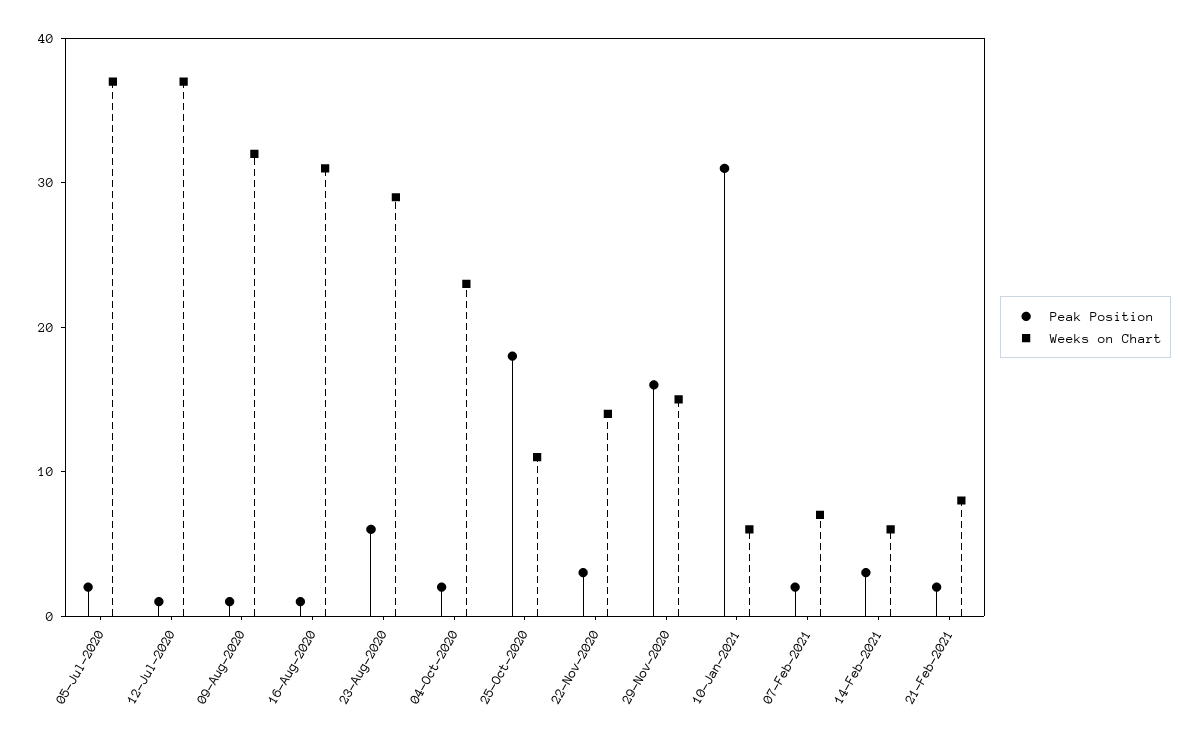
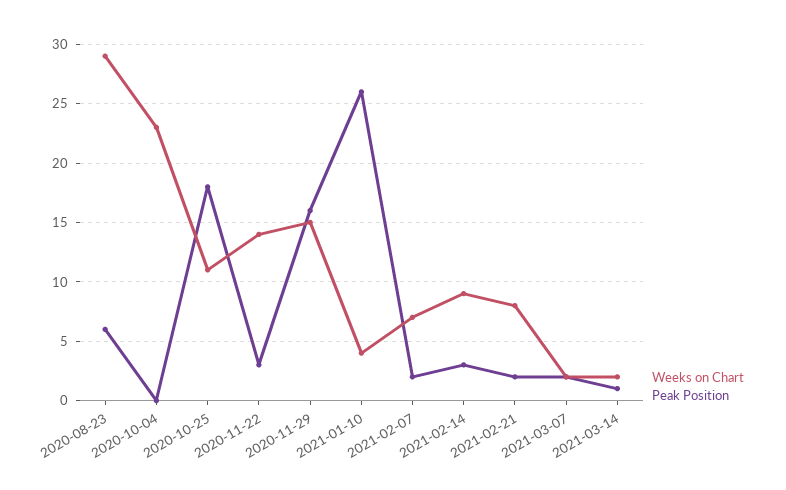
Peak Position, 05-Jul-2020: 2 -> none
Weeks on Chart, 05-Jul-2020: 37 -> none
Peak Position, 12-Jul-2020: 1 -> none
Weeks on Chart, 12-Jul-2020: 37 -> none
Peak Position, 09-Aug-2020: 1 -> none
Weeks on Chart, 09-Aug-2020: 32 -> none
Peak Position, 16-Aug-2020: 1 -> none
Weeks on Chart, 16-Aug-2020: 31 -> none
Peak Position, 04-Oct-2020: 2 -> 0
Peak Position, 10-Jan-2021: 31 -> 26
Weeks on Chart, 10-Jan-2021: 6 -> 4
Weeks on Chart, 14-Feb-2021: 6 -> 9
Weeks on Chart, 2021-03-07: none -> 2
Peak Position, 2021-03-07: none -> 2
Weeks on Chart, 2021-03-14: none -> 2
Peak Position, 2021-03-14: none -> 1

